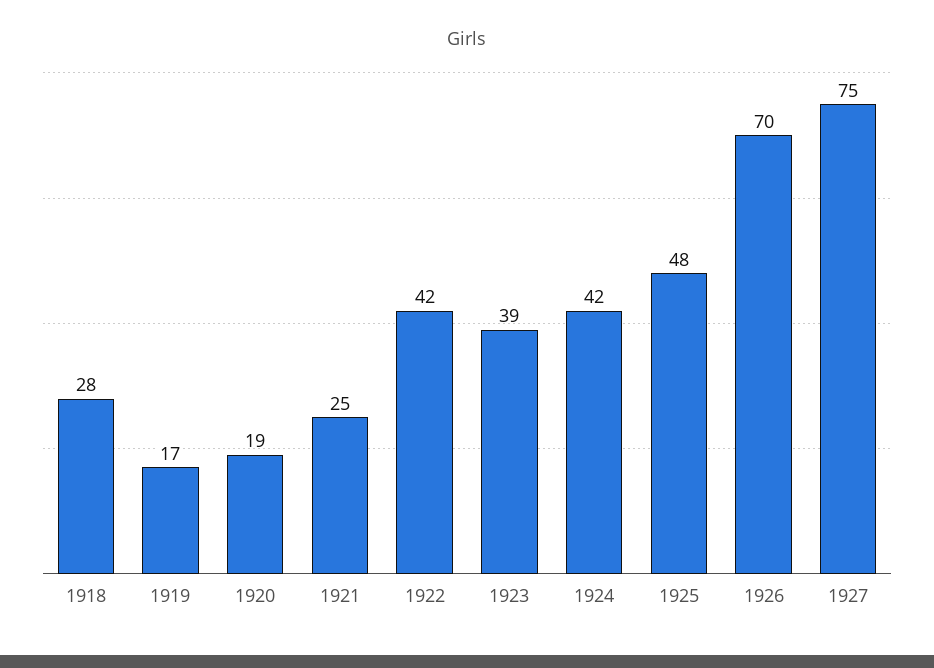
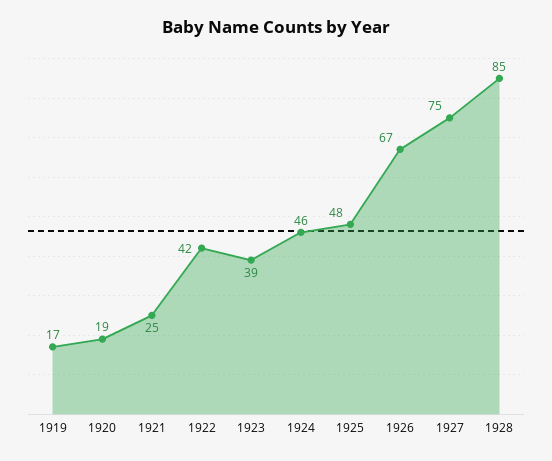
1918: 28 -> none
1924: 42 -> 46
1926: 70 -> 67
1928: none -> 85

